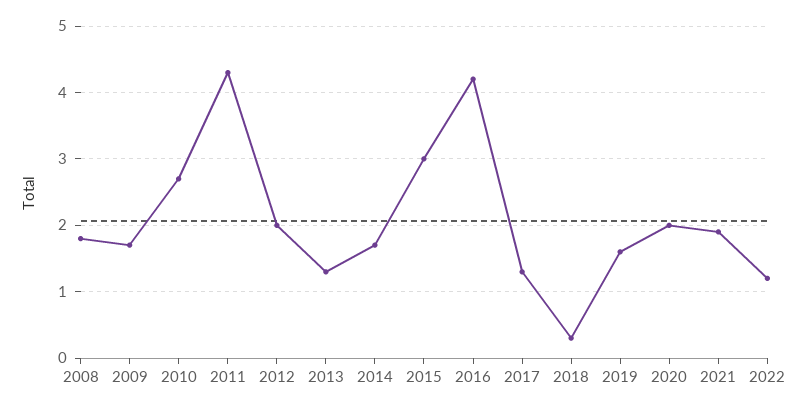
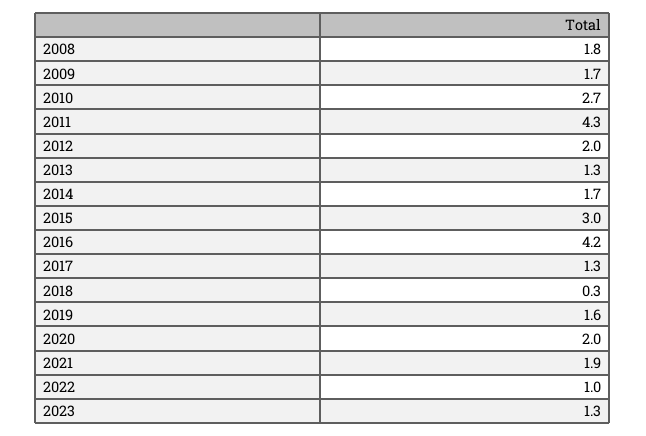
2022: 1.2 -> 1
2023: none -> 1.3

